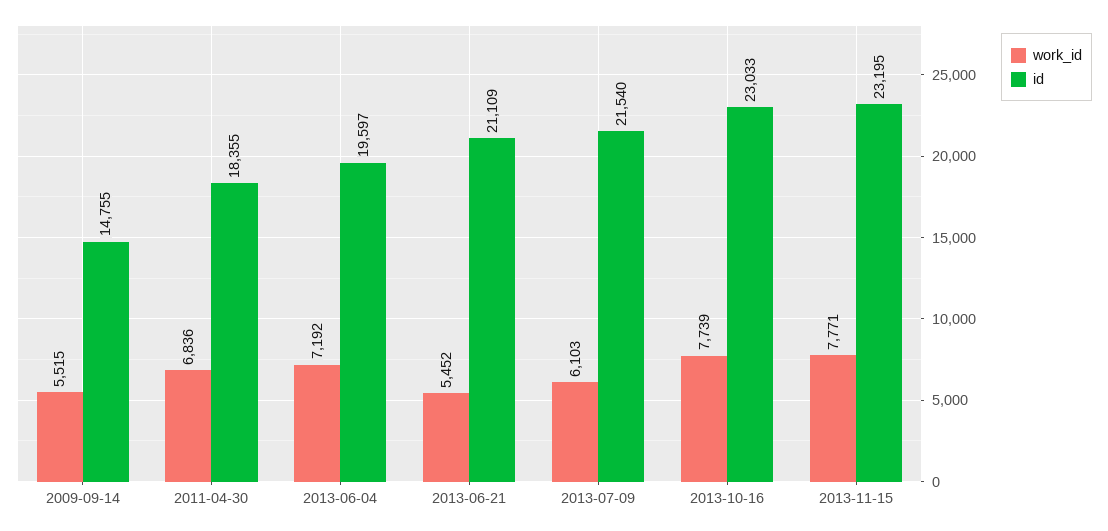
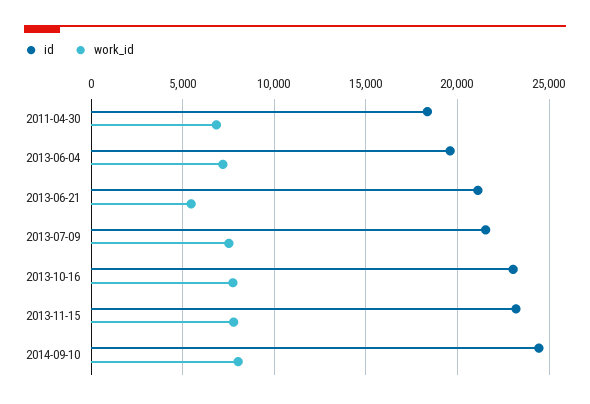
work_id, 2009-09-14: 5515 -> none
id, 2009-09-14: 14755 -> none
work_id, 2013-07-09: 6103 -> 7500
id, 2014-09-10: none -> 24500
work_id, 2014-09-10: none -> 8000

